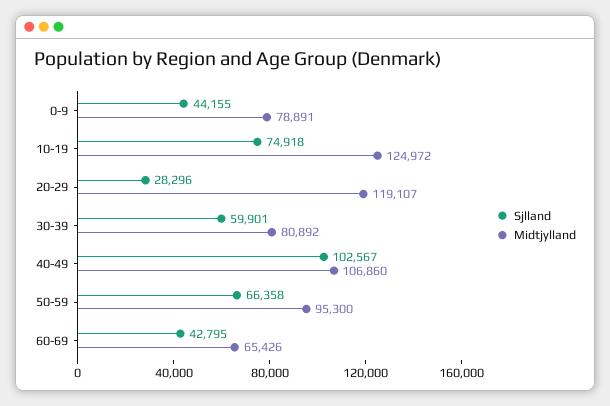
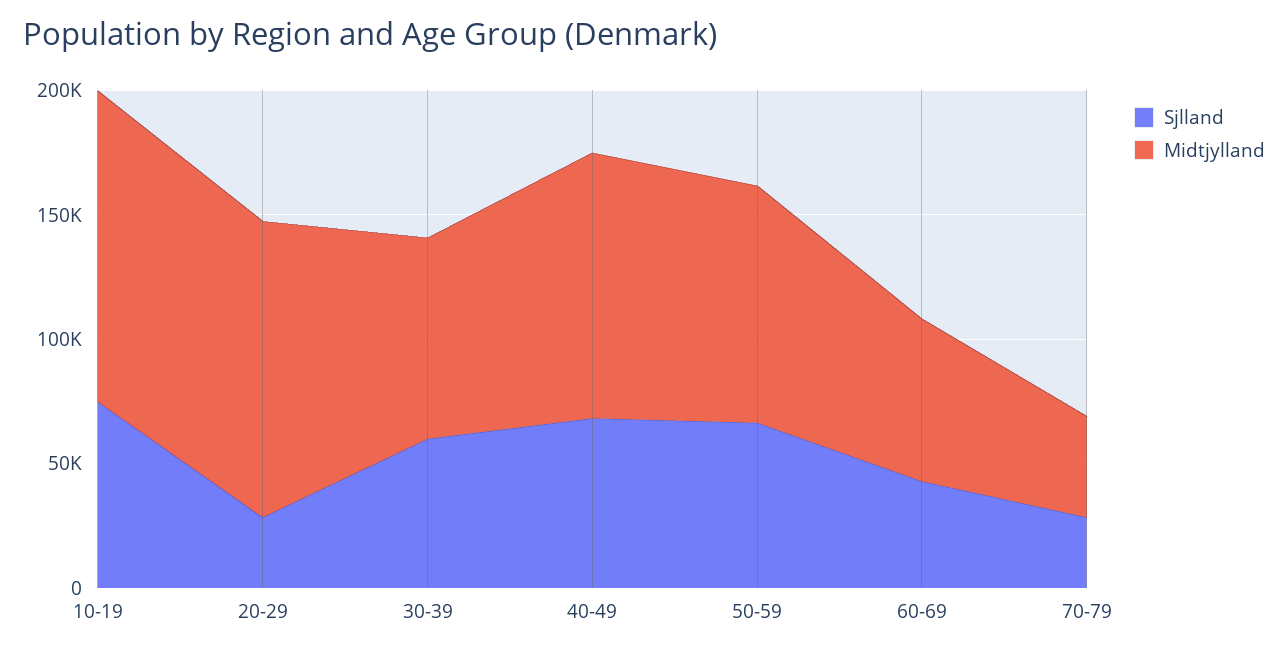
Sjlland, 0-9: 44155 -> none
Midtjylland, 0-9: 78891 -> none
Sjlland, 40-49: 102567 -> 70000
Sjlland, 70-79: none -> 30000
Midtjylland, 70-79: none -> 40000

